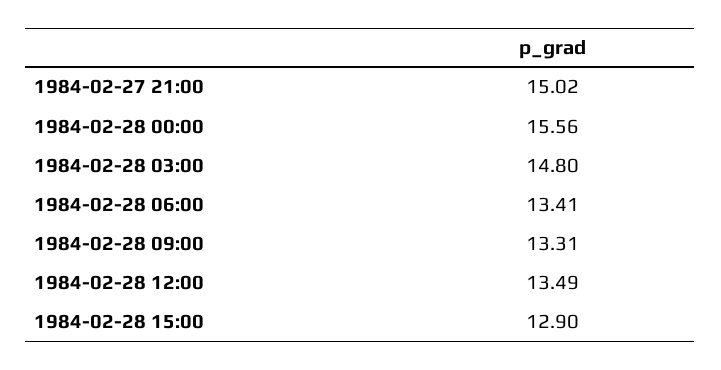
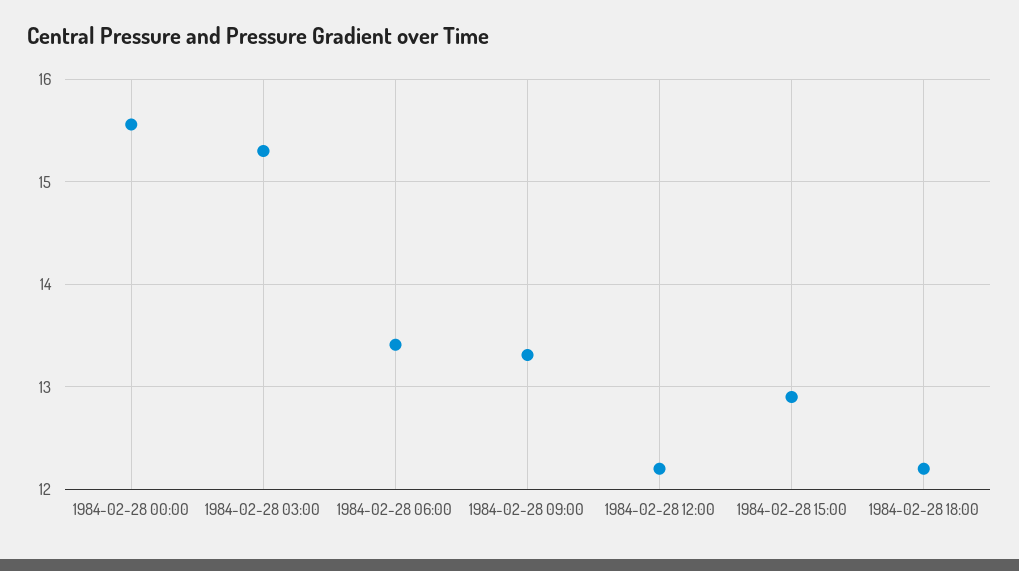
1984-02-27 21:00: 15.02 -> none
1984-02-28 03:00: 14.8 -> 15.3
1984-02-28 12:00: 13.49 -> 12.2
1984-02-28 18:00: none -> 12.2

